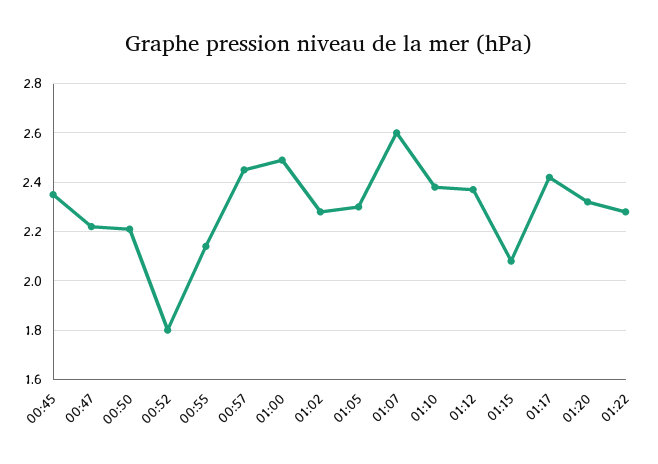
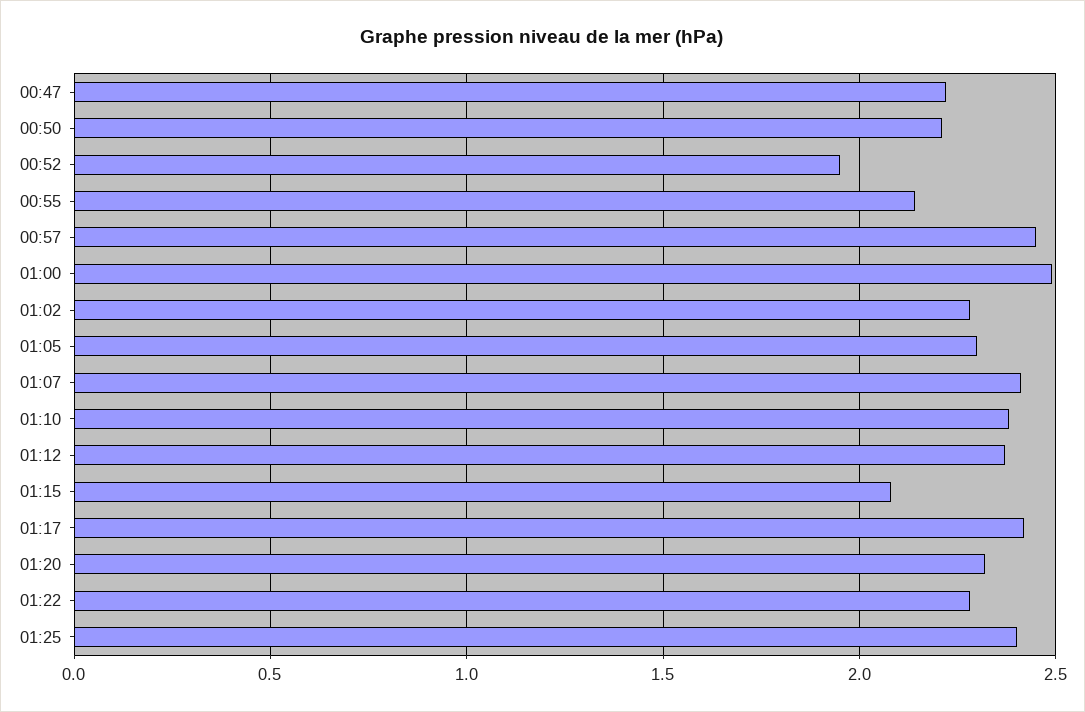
00:45: 2.35 -> none
00:52: 1.8 -> 1.95
01:07: 2.6 -> 2.4
01:25: none -> 2.4

